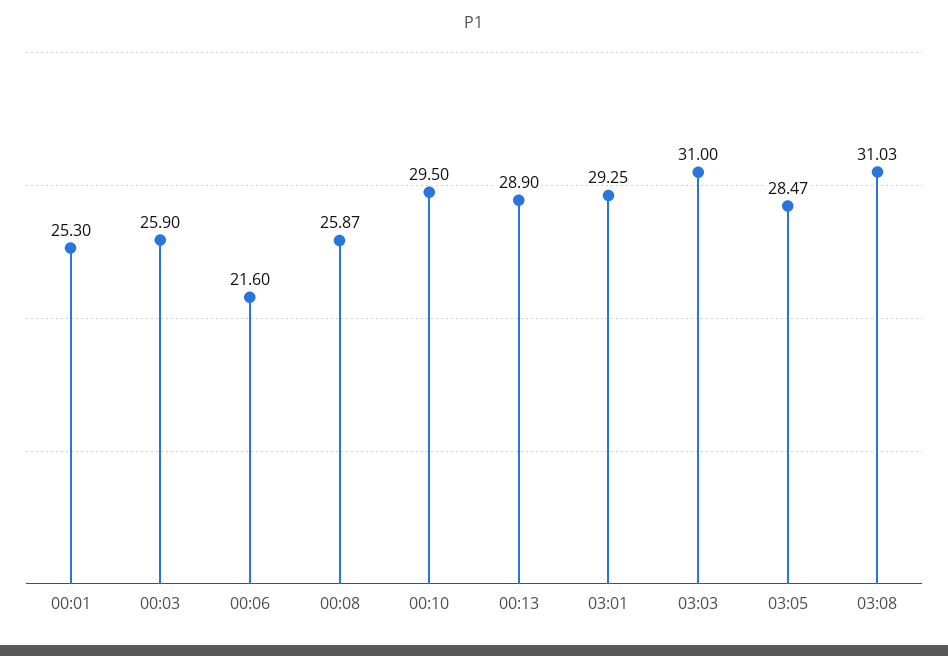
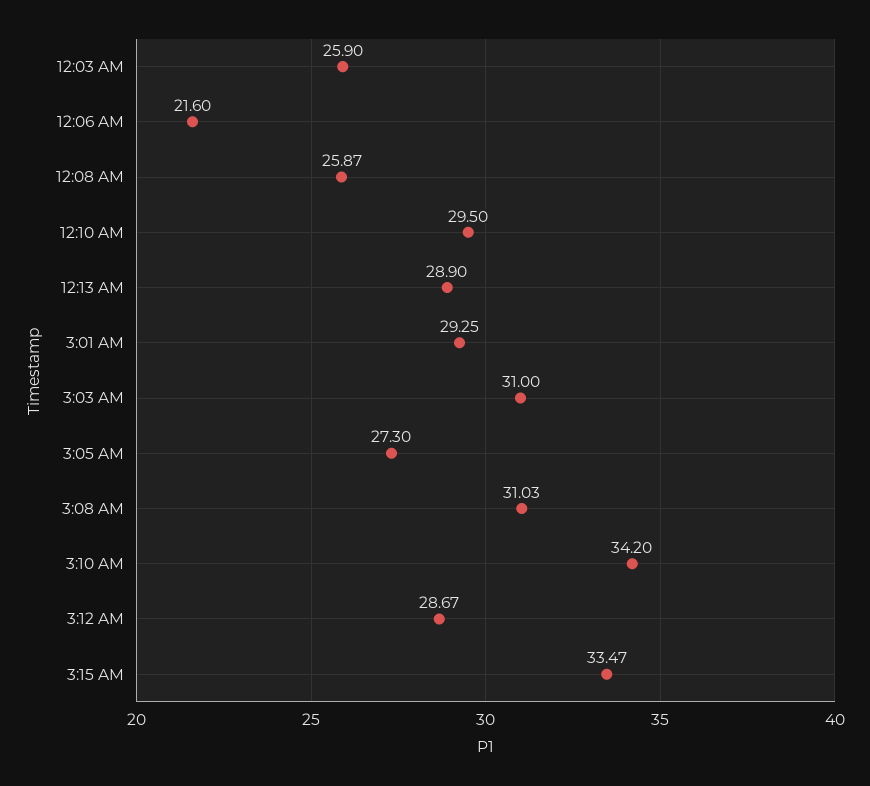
00:01: 25.3 -> none
03:05: 28.47 -> 27.3
3:10 AM: none -> 34.2
3:12 AM: none -> 28.67
3:15 AM: none -> 33.47

